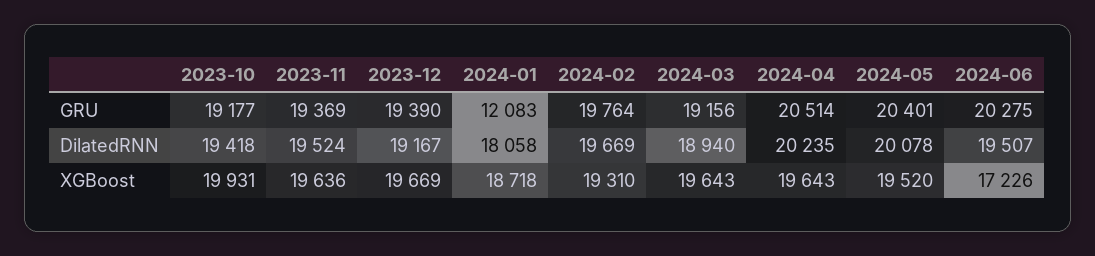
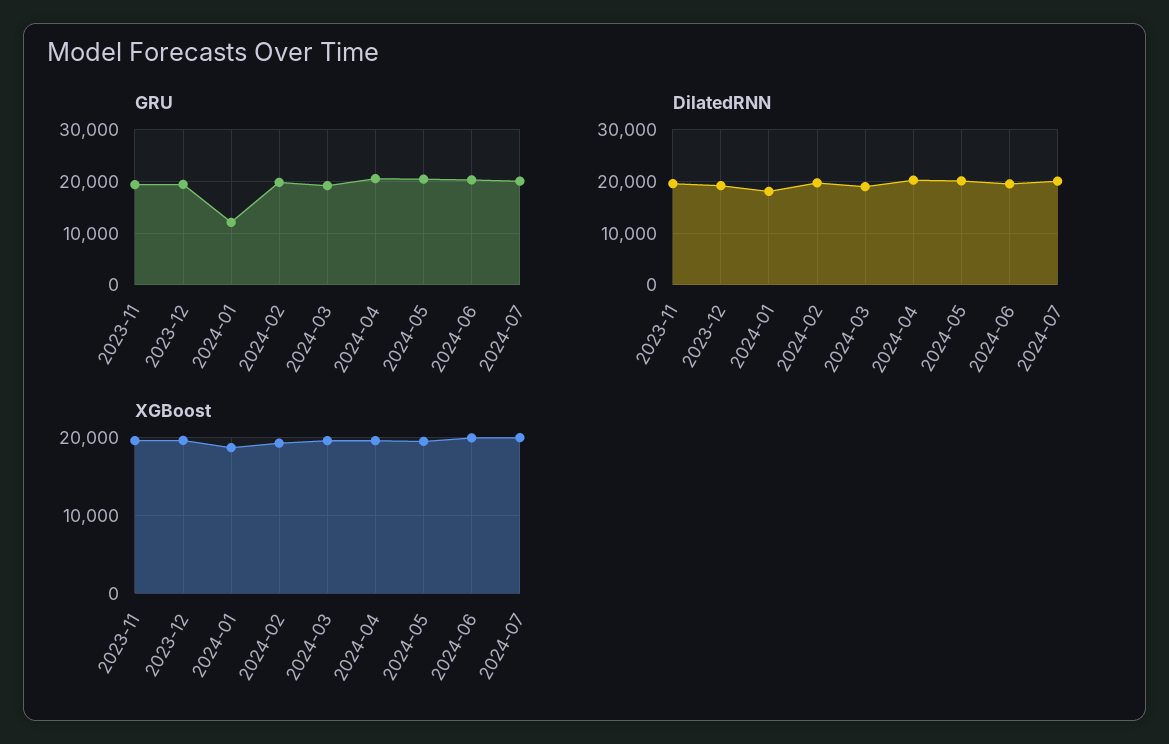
GRU, 2023-10: 19177 -> none
DilatedRNN, 2023-10: 19418 -> none
XGBoost, 2023-10: 19931 -> none
XGBoost, 2024-06: 17226 -> 20000
GRU, 2024-07: none -> 20000
DilatedRNN, 2024-07: none -> 20000
XGBoost, 2024-07: none -> 20000

